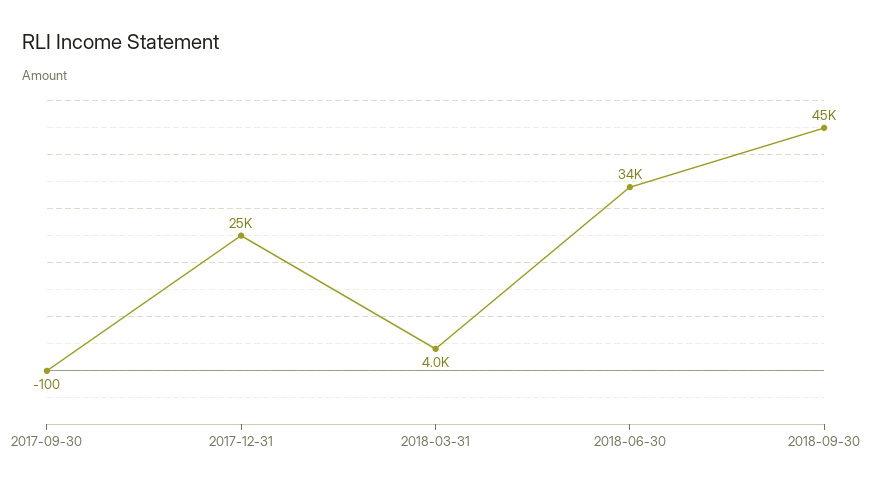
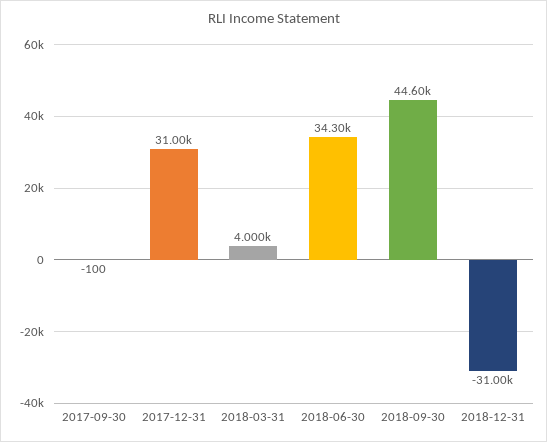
2017-12-31: 25000 -> 31000
2018-12-31: none -> -31000

